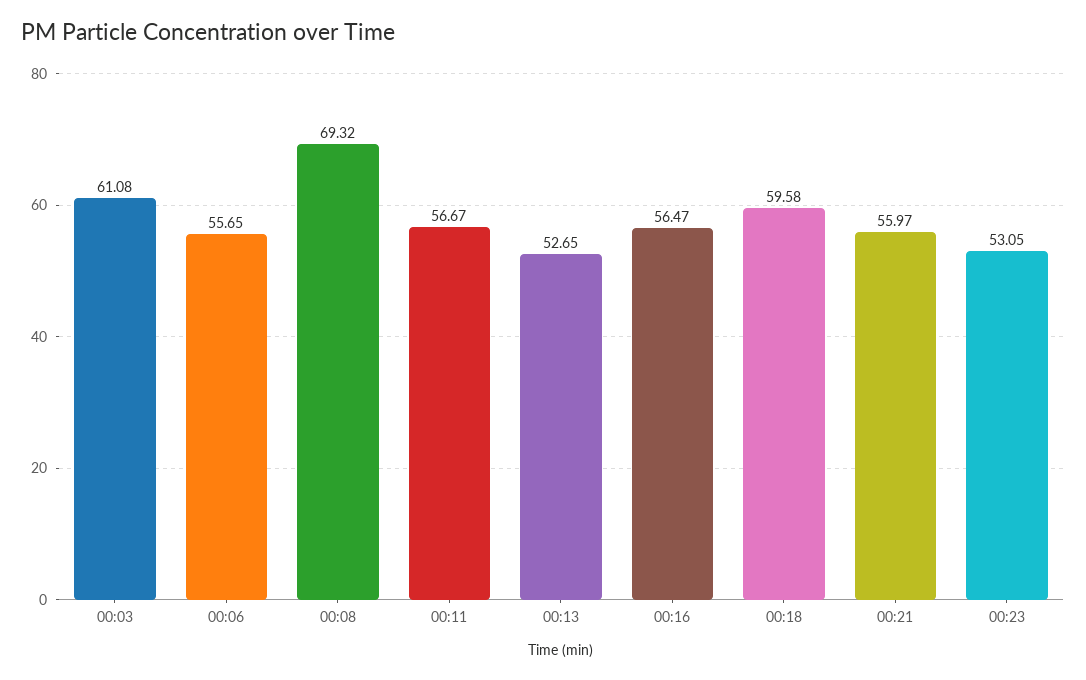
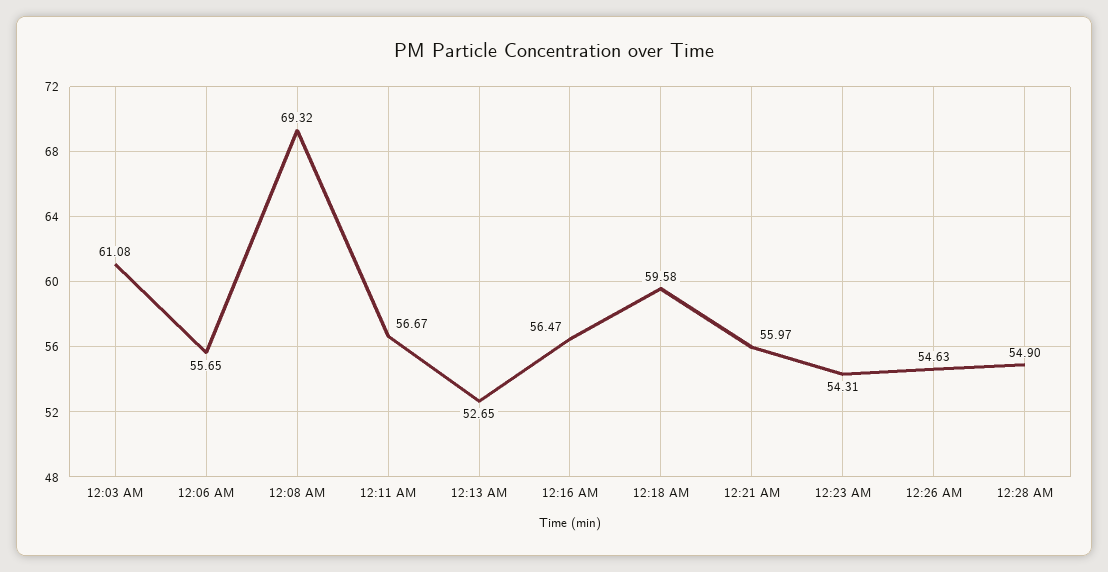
00:23: 53.05 -> 54.31
12:26 AM: none -> 54.63
12:28 AM: none -> 54.9

